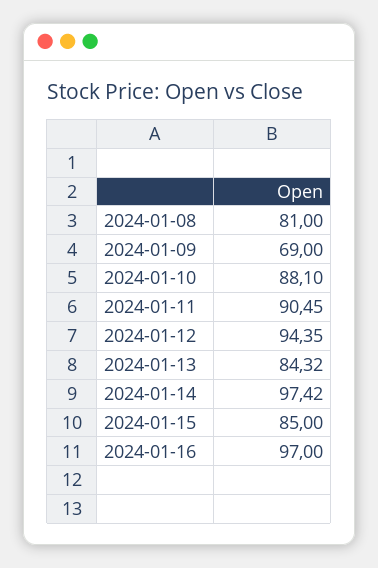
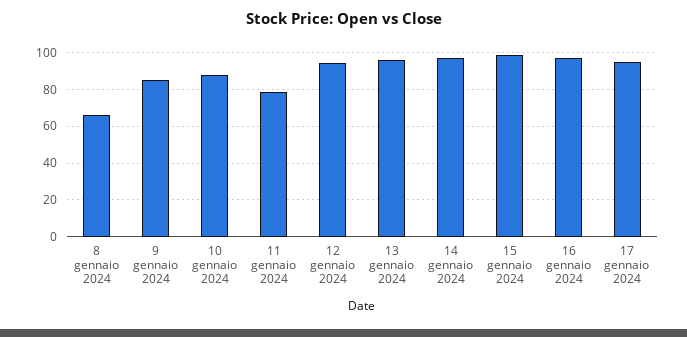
2024-01-08: 81 -> 65
2024-01-09: 69 -> 85
2024-01-11: 90.45 -> 80
2024-01-13: 84.32 -> 95
2024-01-15: 85 -> 100
17 gennaio 2024: none -> 95

